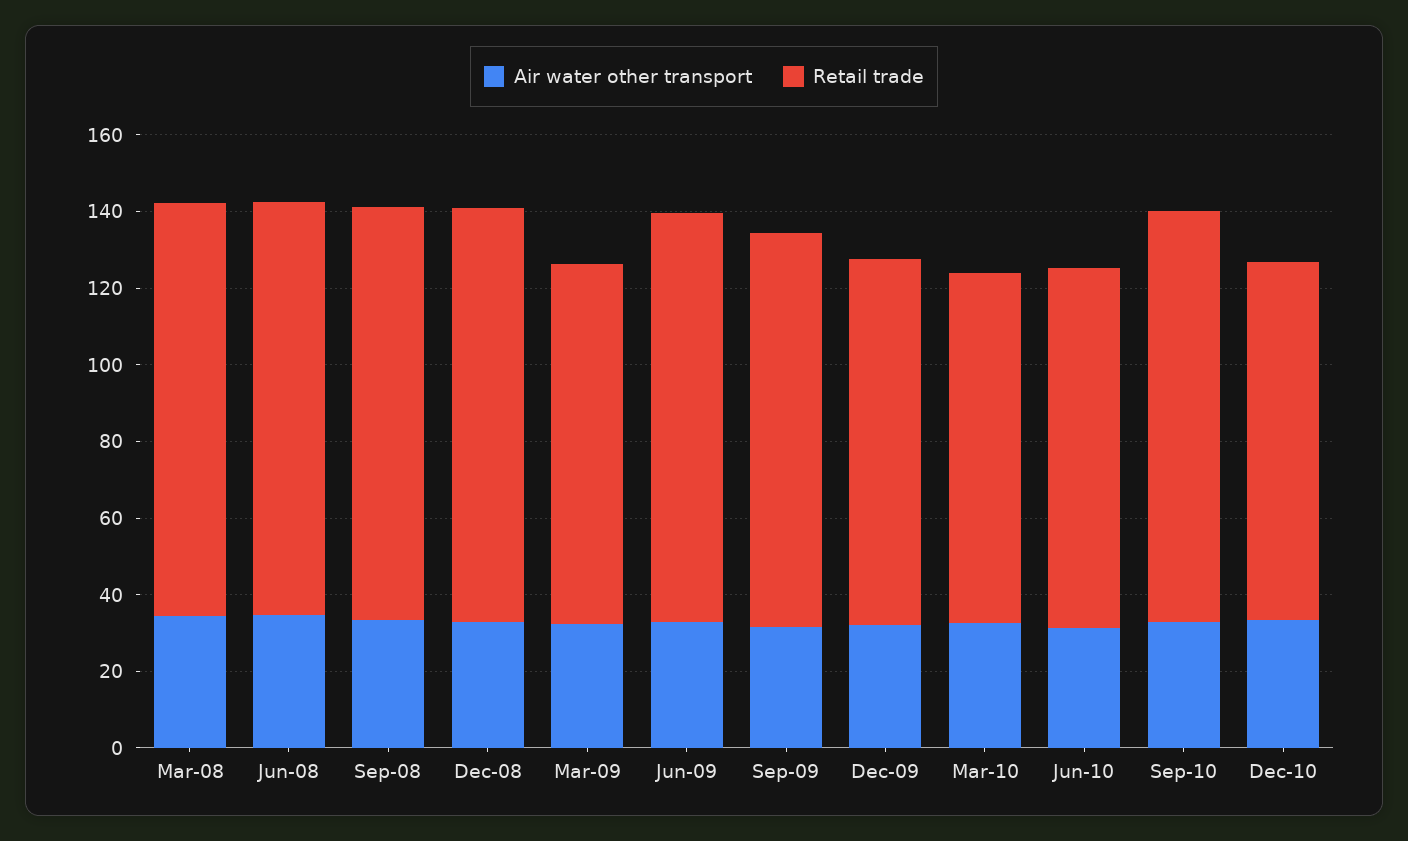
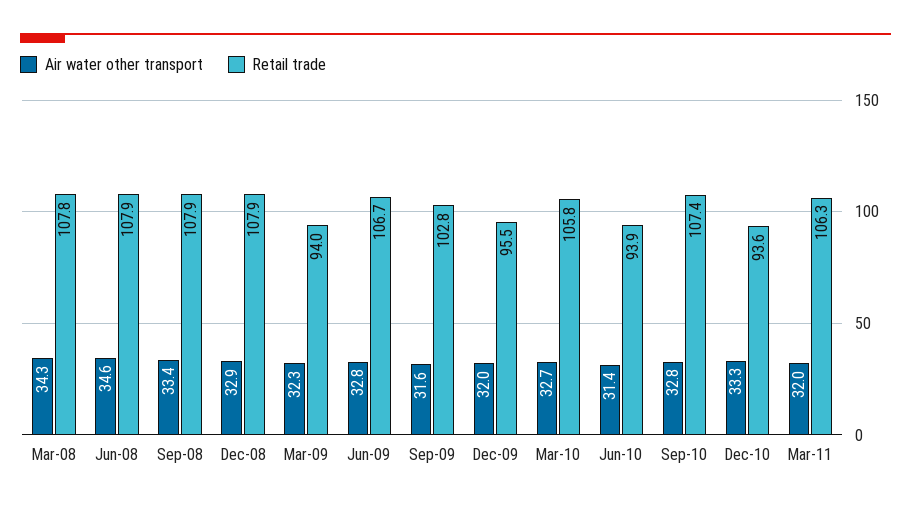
Retail trade, Mar-10: 90 -> 105.8
Air water other transport, Mar-11: none -> 32
Retail trade, Mar-11: none -> 106.3

